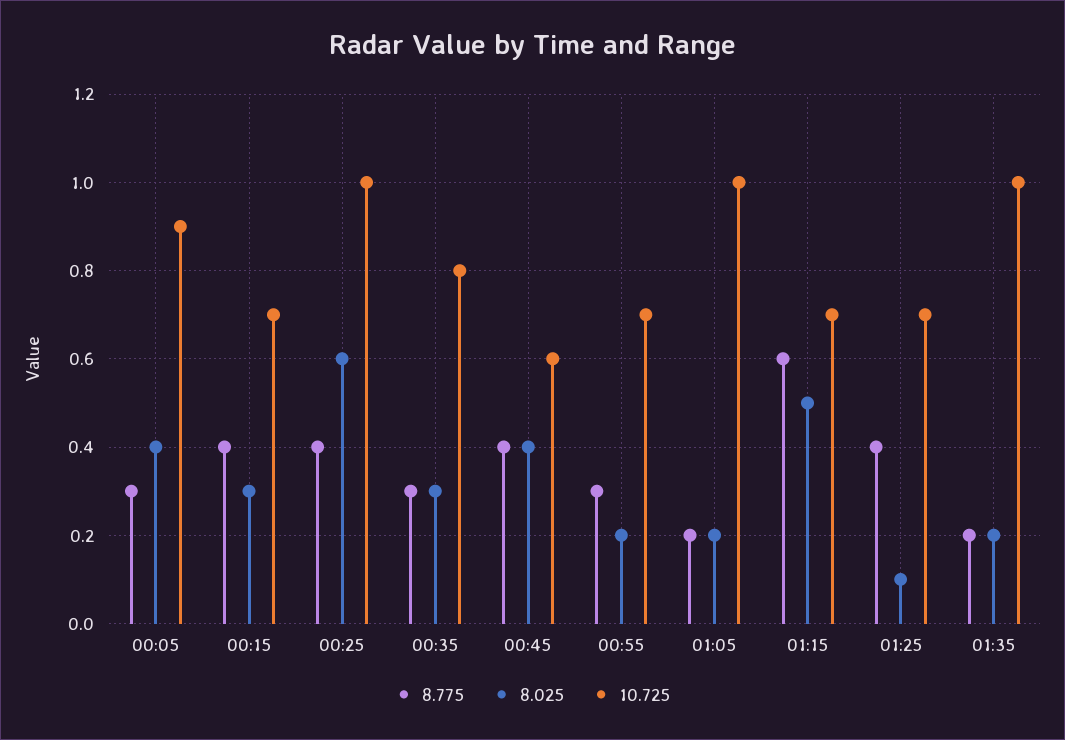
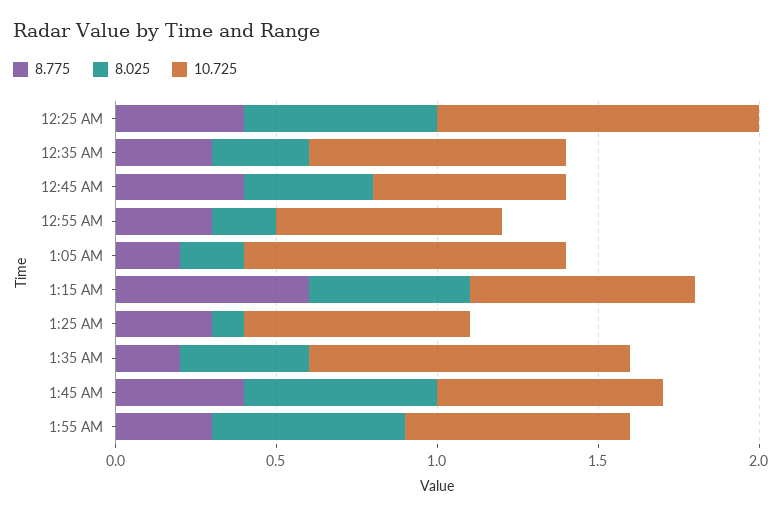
8.775, 00:05: 0.3 -> none
8.025, 00:05: 0.4 -> none
10.725, 00:05: 0.9 -> none
8.775, 00:15: 0.4 -> none
8.025, 00:15: 0.3 -> none
10.725, 00:15: 0.7 -> none
8.775, 01:25: 0.4 -> 0.3
8.025, 01:35: 0.2 -> 0.4
8.775, 1:45 AM: none -> 0.4
8.025, 1:45 AM: none -> 0.6
10.725, 1:45 AM: none -> 0.7
8.775, 1:55 AM: none -> 0.3
8.025, 1:55 AM: none -> 0.6
10.725, 1:55 AM: none -> 0.7

